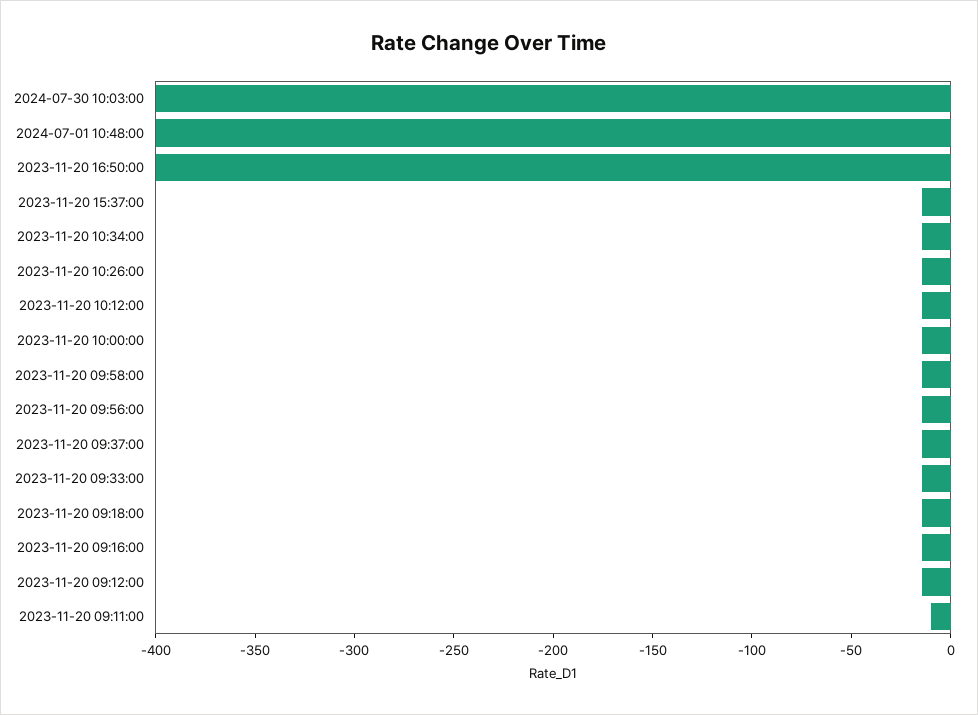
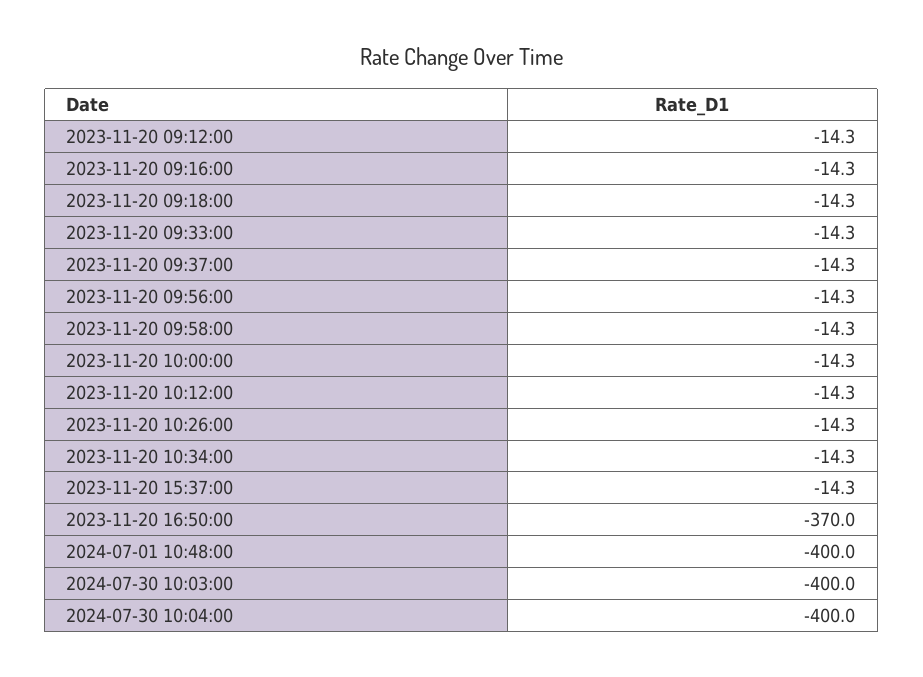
2023-11-20 16:50:00: -400 -> -370
2023-11-20 09:11:00: -10 -> none
2024-07-30 10:04:00: none -> -400

